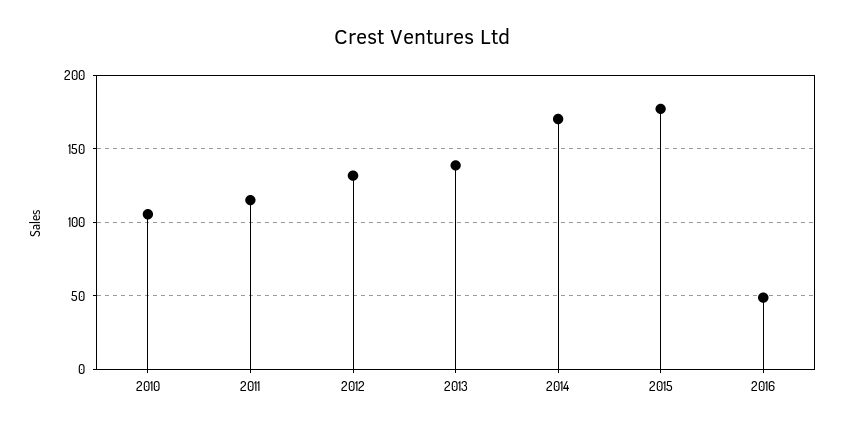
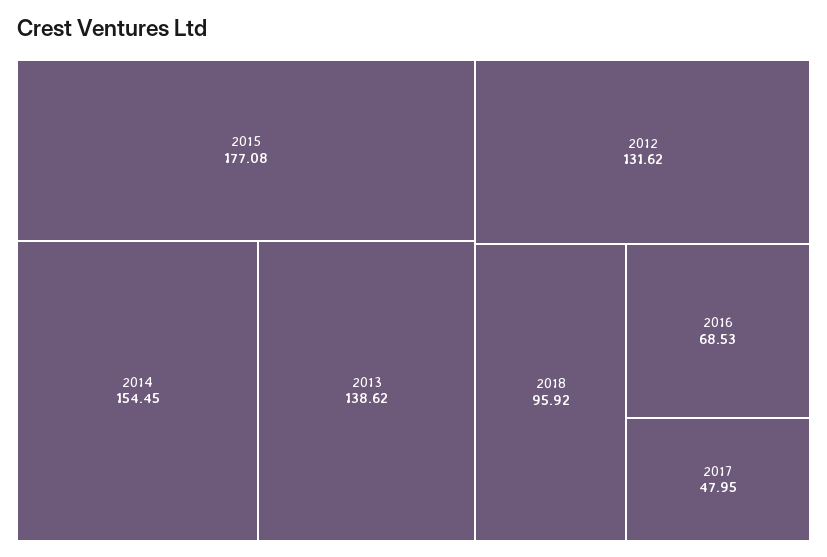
2010: 105 -> none
2011: 115 -> none
2014: 170 -> 154.45
2016: 50 -> 68.53
2018: none -> 95.92
2017: none -> 47.95

